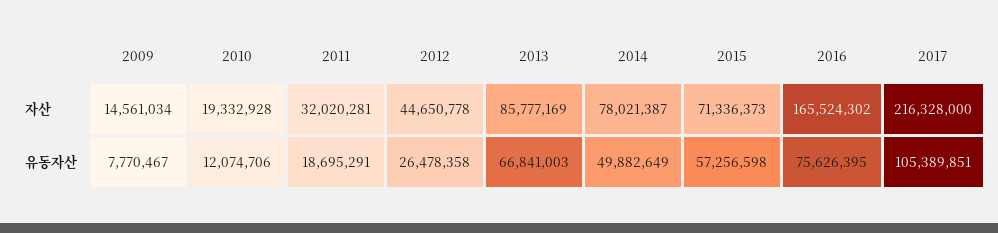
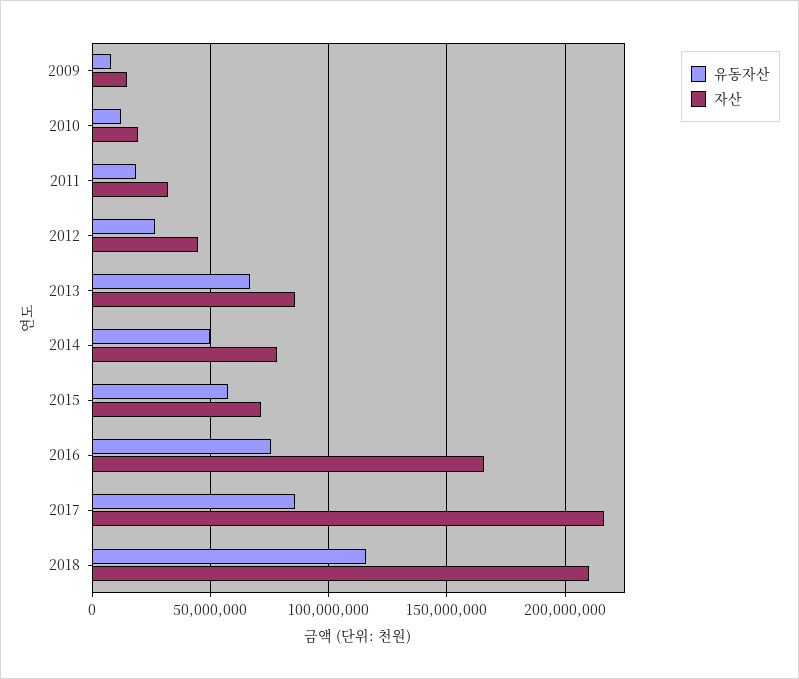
유동자산, 2017: 105389851 -> 85000000
유동자산, 2018: none -> 115000000
자산, 2018: none -> 210000000

